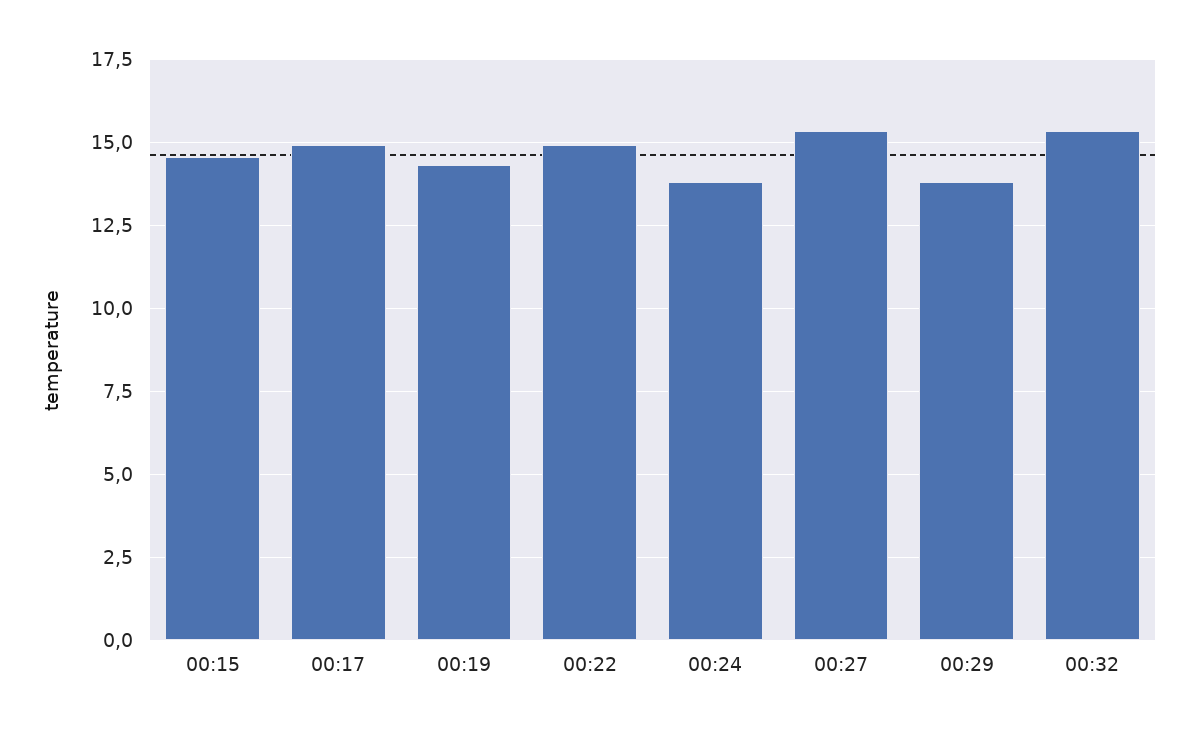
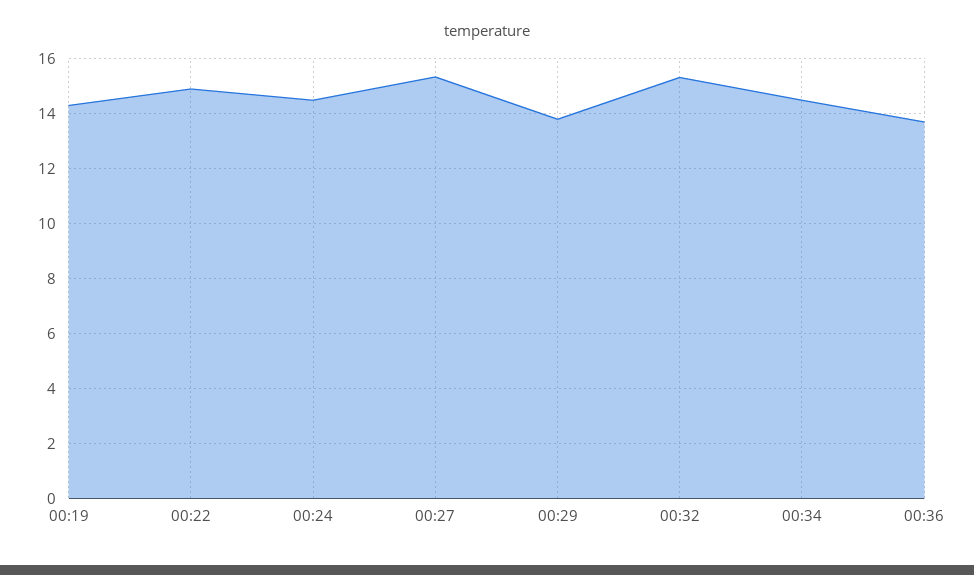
00:15: 14.5 -> none
00:17: 15 -> none
00:24: 13.75 -> 14.5
00:34: none -> 14.5
00:36: none -> 13.75

